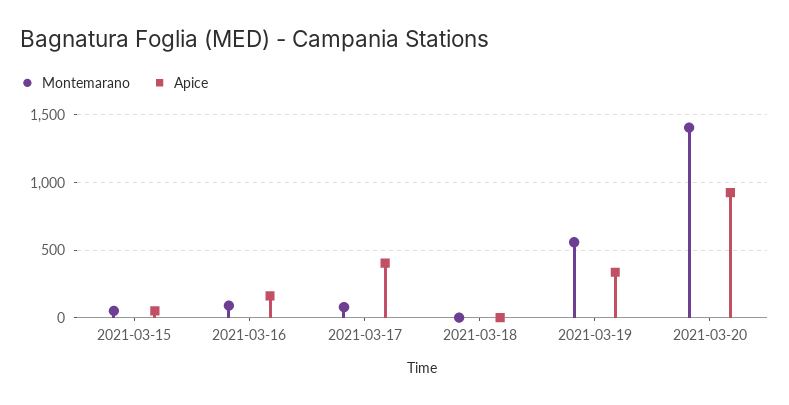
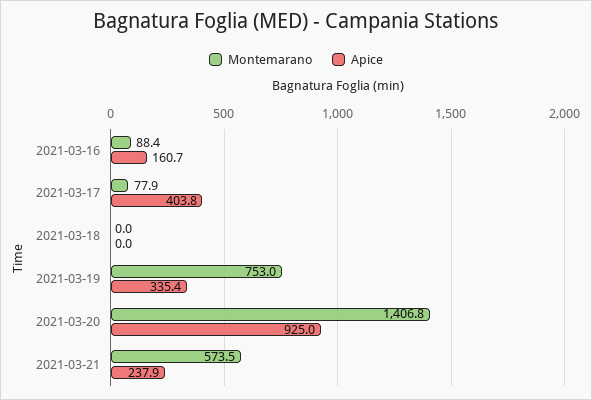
Montemarano, 2021-03-15: 50 -> none
Apice, 2021-03-15: 50 -> none
Montemarano, 2021-03-19: 550 -> 753
Montemarano, 2021-03-21: none -> 573.5
Apice, 2021-03-21: none -> 237.9

